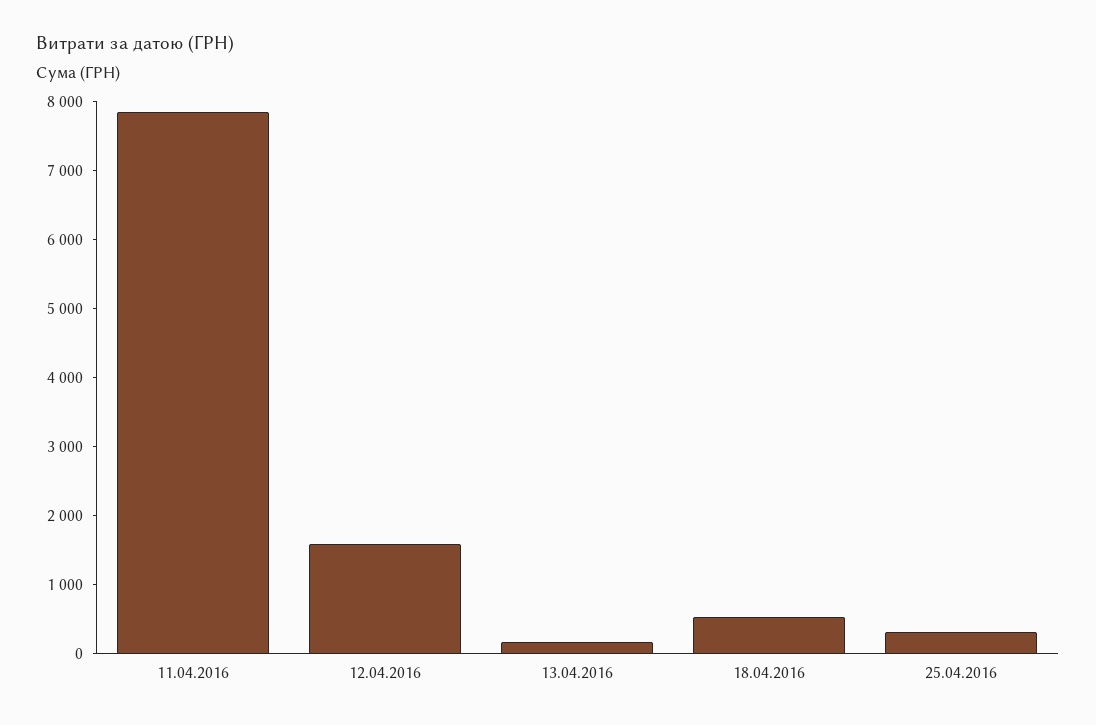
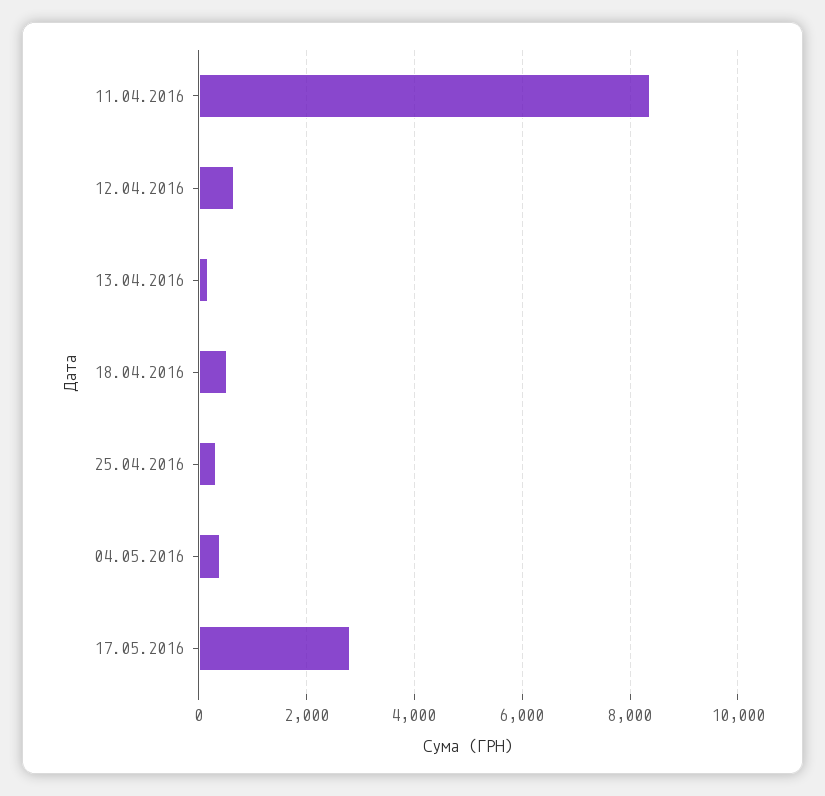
11.04.2016: 7800 -> 8400
12.04.2016: 1600 -> 600
04.05.2016: none -> 400
17.05.2016: none -> 2800

